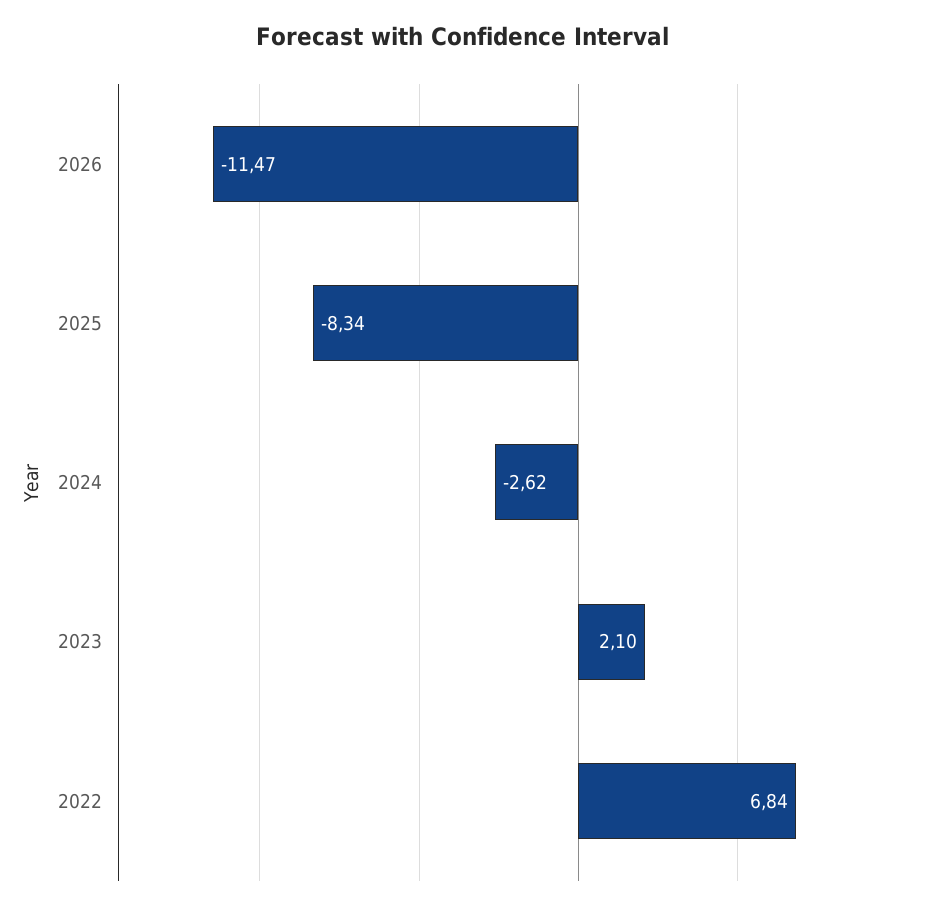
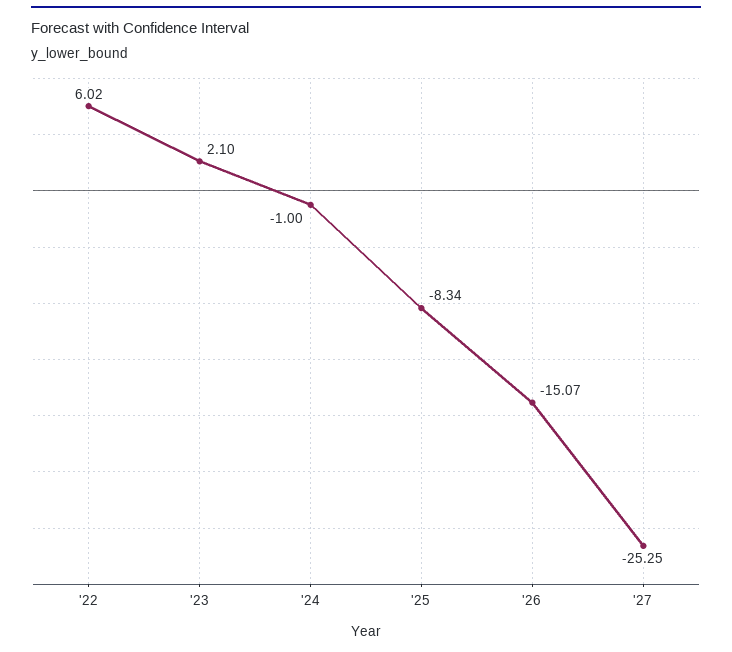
2026: -11.47 -> -15.07
2024: -2.62 -> -1
2022: 6.84 -> 6.02
'27: none -> -25.25

